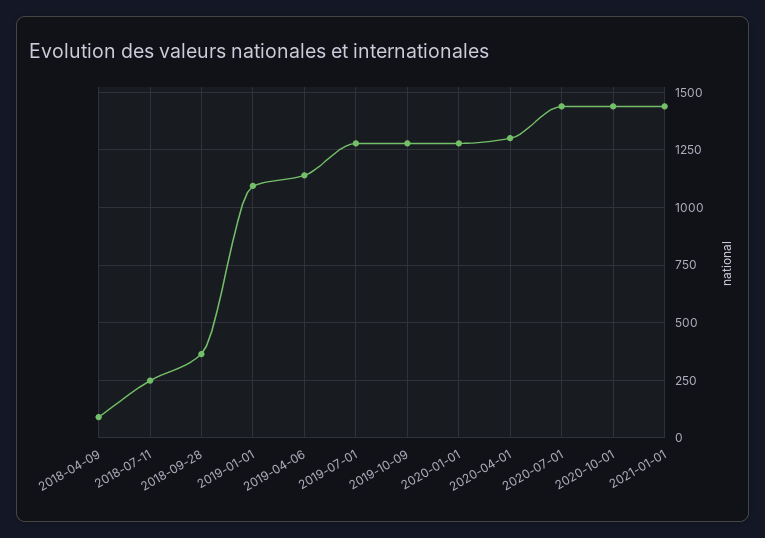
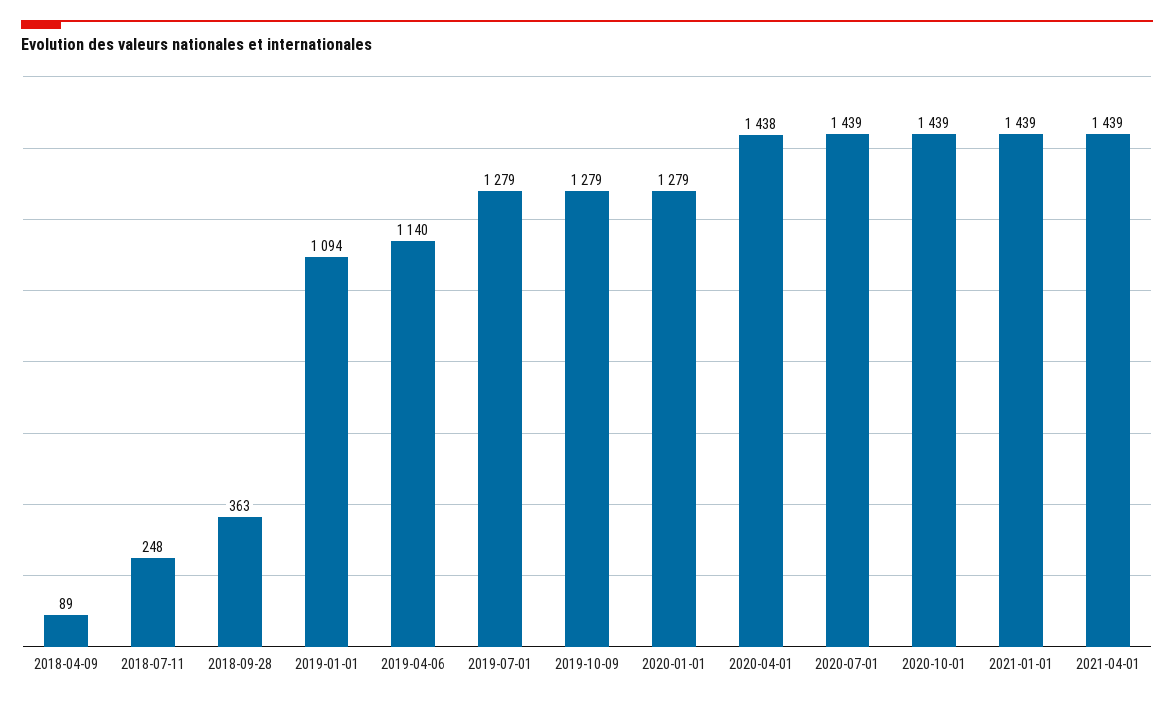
2020-04-01: 1300 -> 1438
2021-04-01: none -> 1439

